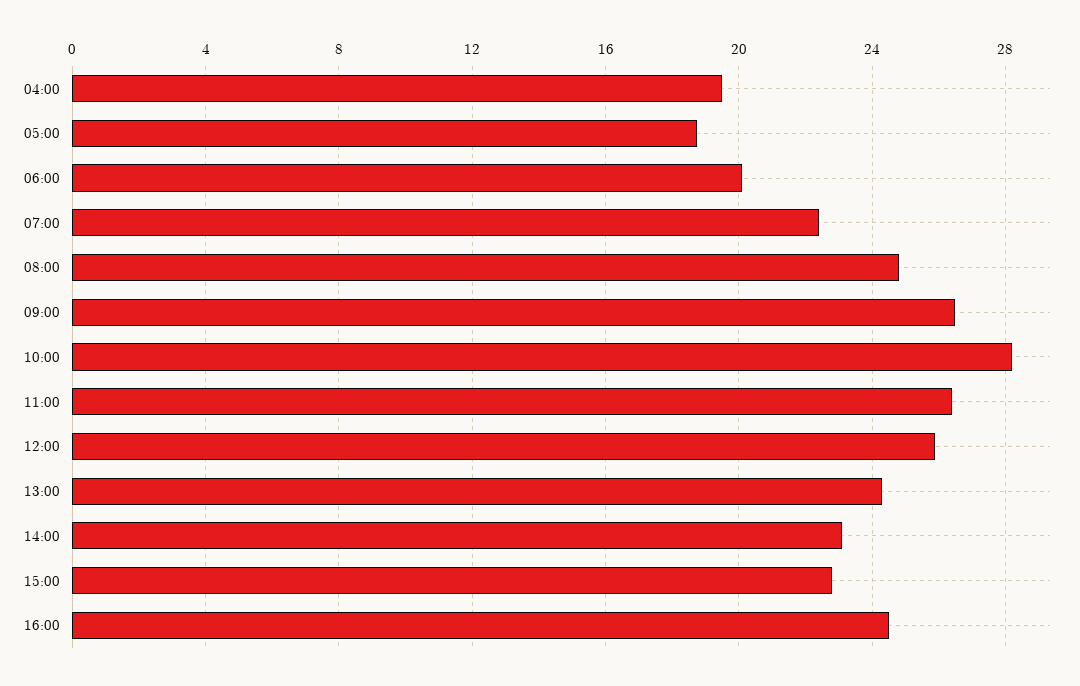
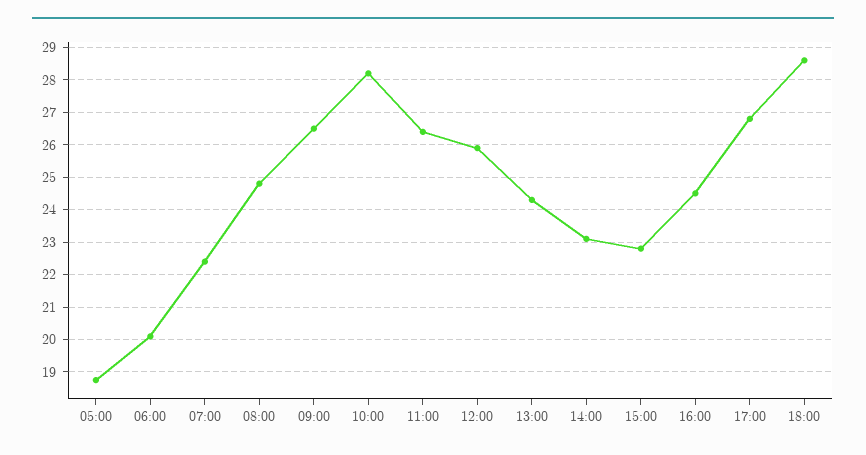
04:00: 19.5 -> none
17:00: none -> 26.8
18:00: none -> 28.6

